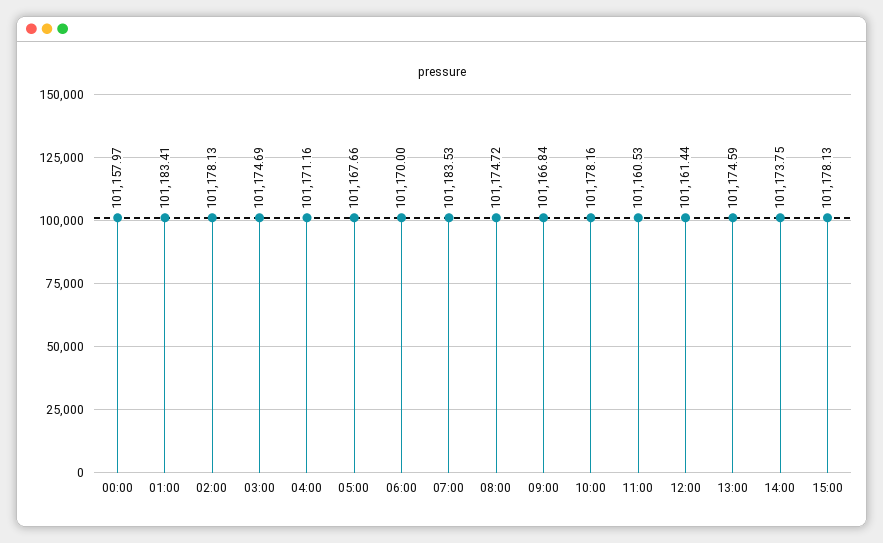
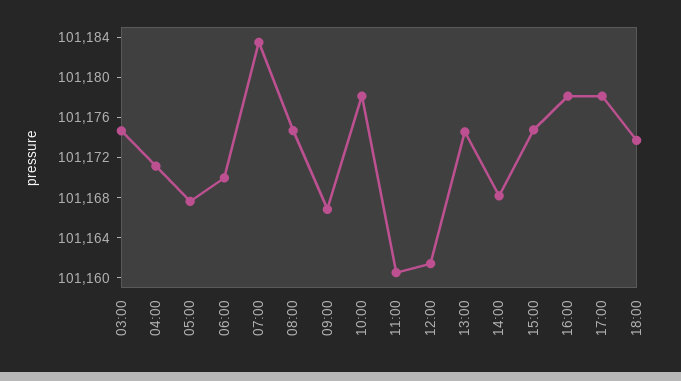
00:00: 101157.97 -> none
01:00: 101183.41 -> none
02:00: 101178.13 -> none
14:00: 101173.75 -> 101168
15:00: 101178.13 -> 101175
16:00: none -> 101178
17:00: none -> 101178
18:00: none -> 101174

